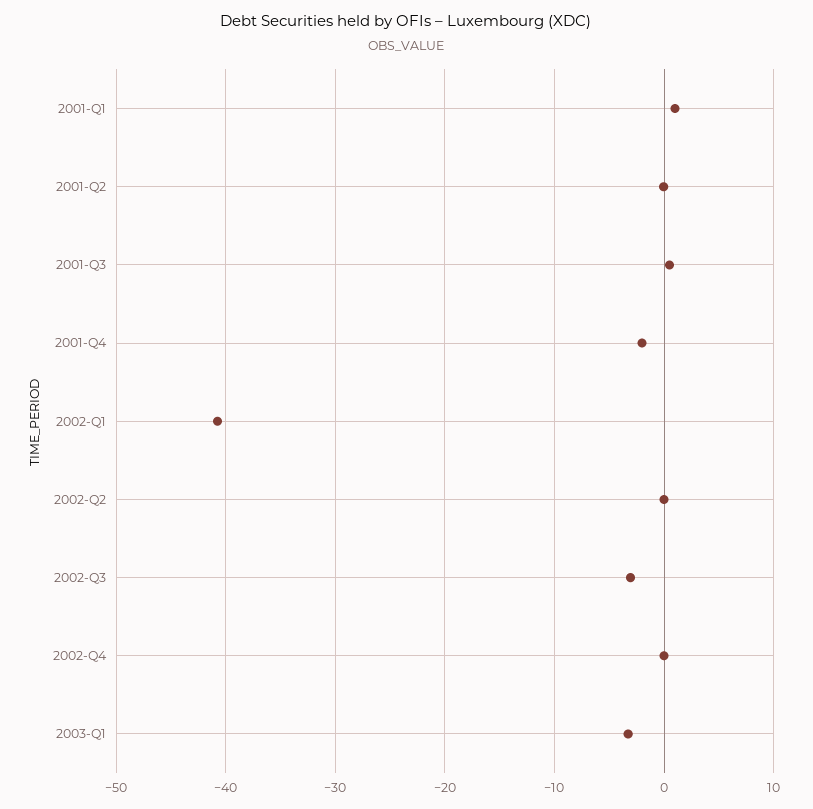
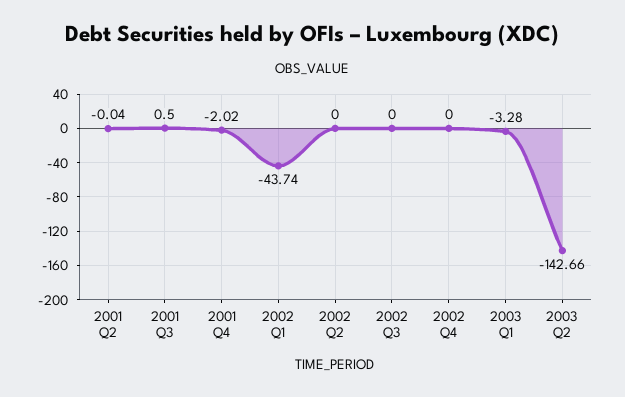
2001-Q1: 1 -> none
2002-Q1: -41 -> -43.74
2002-Q3: -3 -> 0
2003 Q2: none -> -142.66

